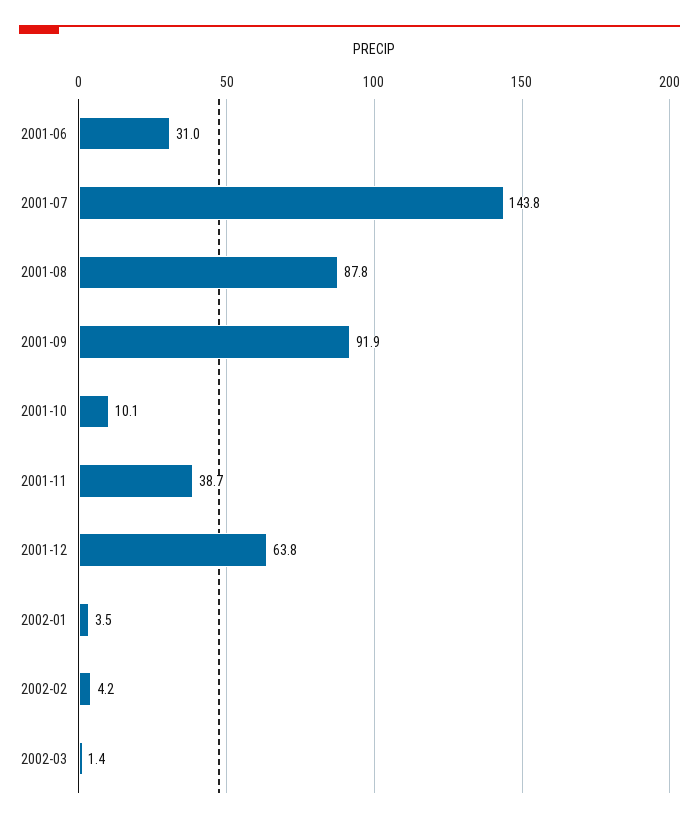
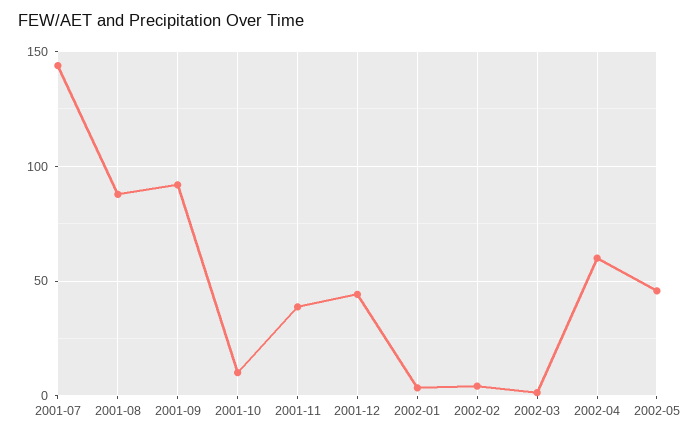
2001-06: 31 -> none
2001-12: 63.8 -> 45
2002-04: none -> 60
2002-05: none -> 45

